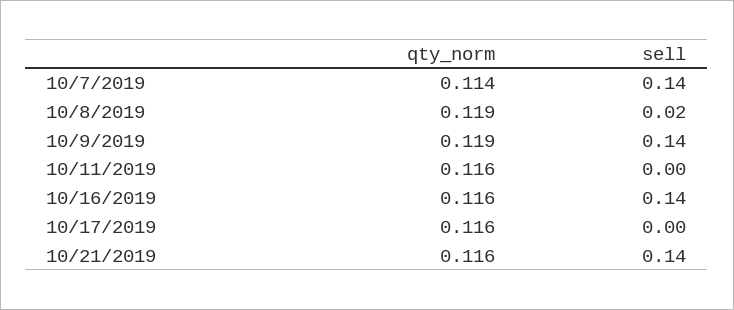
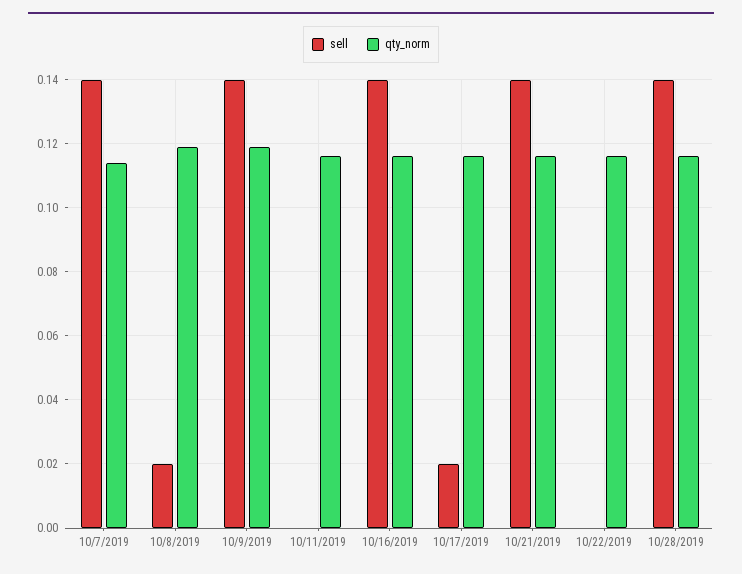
sell, 10/17/2019: 0 -> 0.02
sell, 10/22/2019: none -> 0
qty_norm, 10/22/2019: none -> 0.115
sell, 10/28/2019: none -> 0.14
qty_norm, 10/28/2019: none -> 0.115

